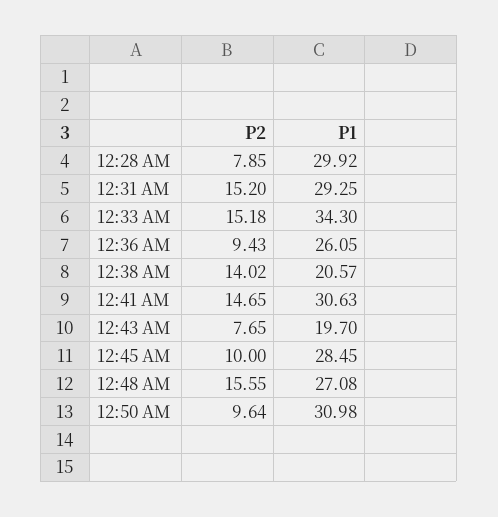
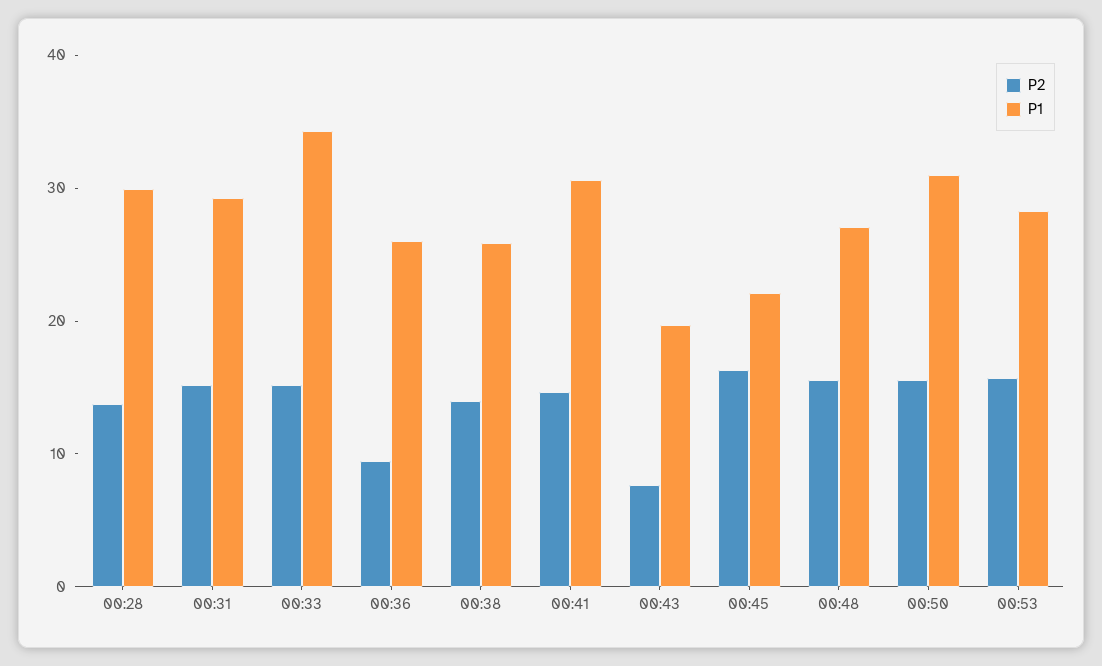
P2, 12:28 AM: 7.85 -> 14
P1, 12:38 AM: 20.57 -> 26
P2, 12:45 AM: 10 -> 16
P1, 12:45 AM: 28.45 -> 22
P2, 12:50 AM: 9.64 -> 16
P2, 00:53: none -> 16
P1, 00:53: none -> 28

